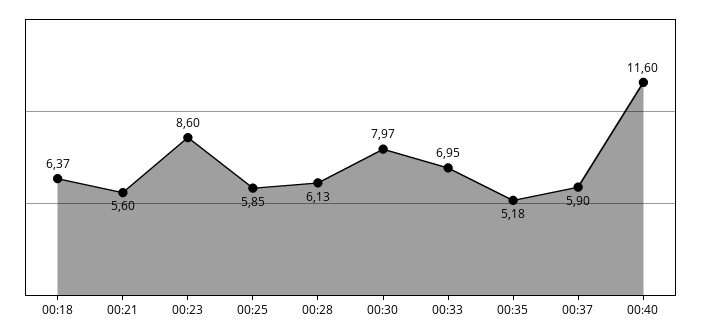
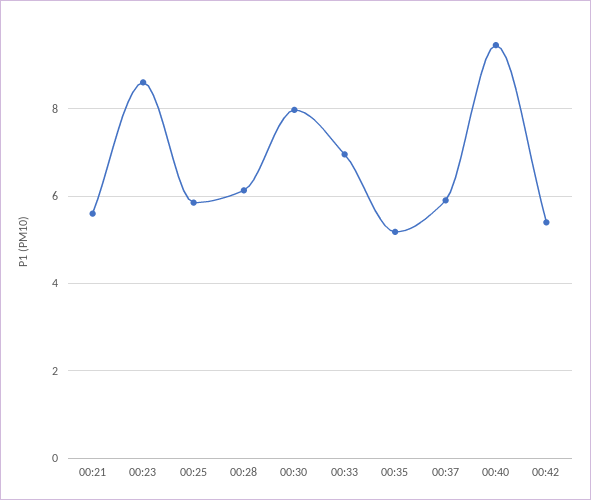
00:18: 6.37 -> none
00:40: 11.6 -> 9.4
00:42: none -> 5.4

